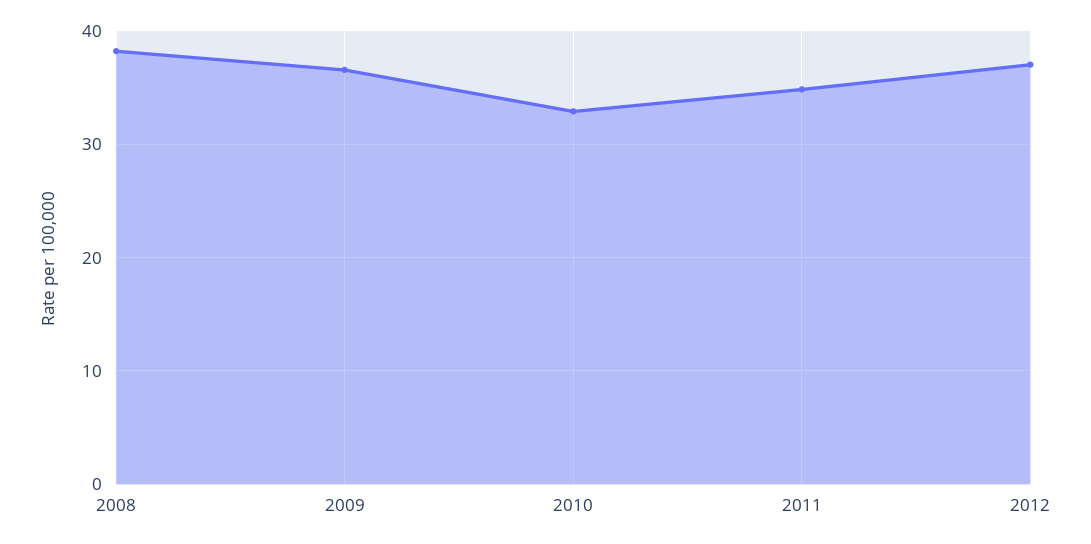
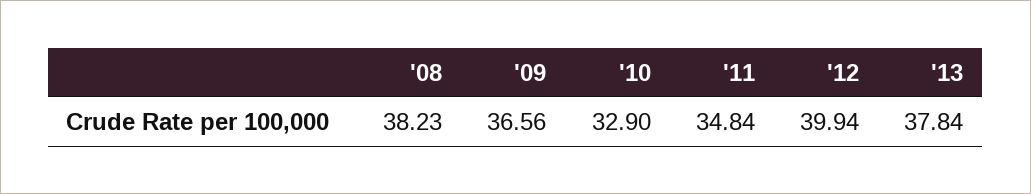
2012: 37 -> 39.94
'13: none -> 37.84

